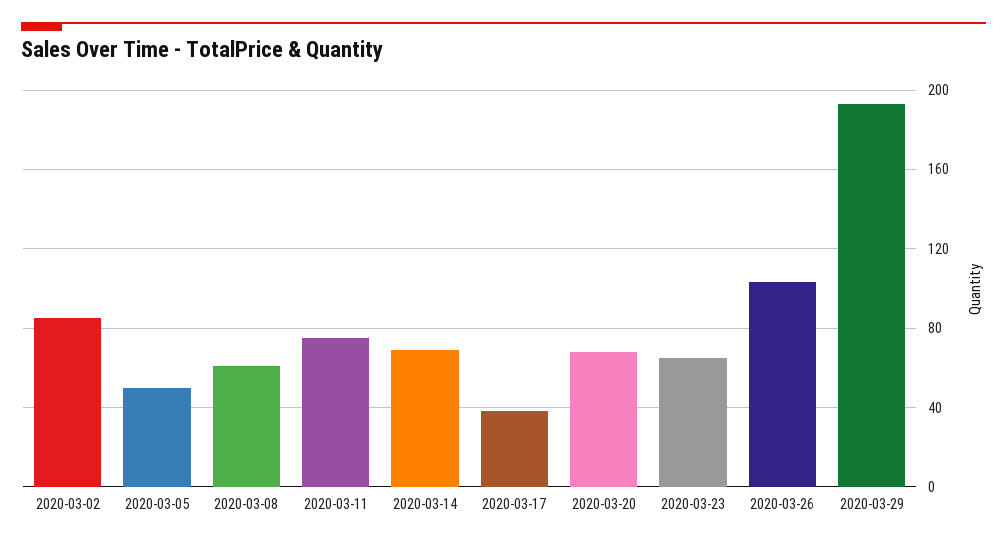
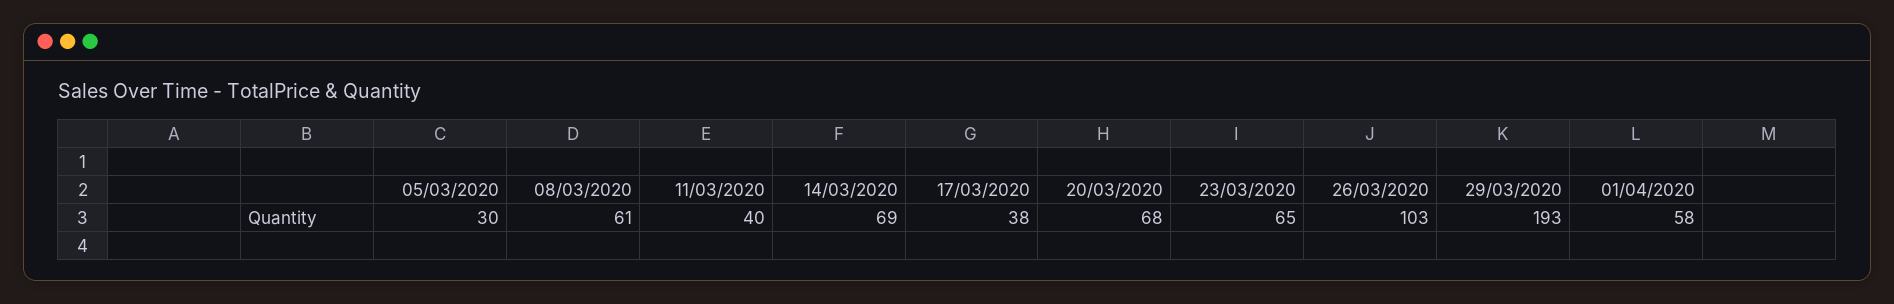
2020-03-02: 85 -> none
2020-03-05: 50 -> 30
2020-03-11: 75 -> 40
01/04/2020: none -> 58

